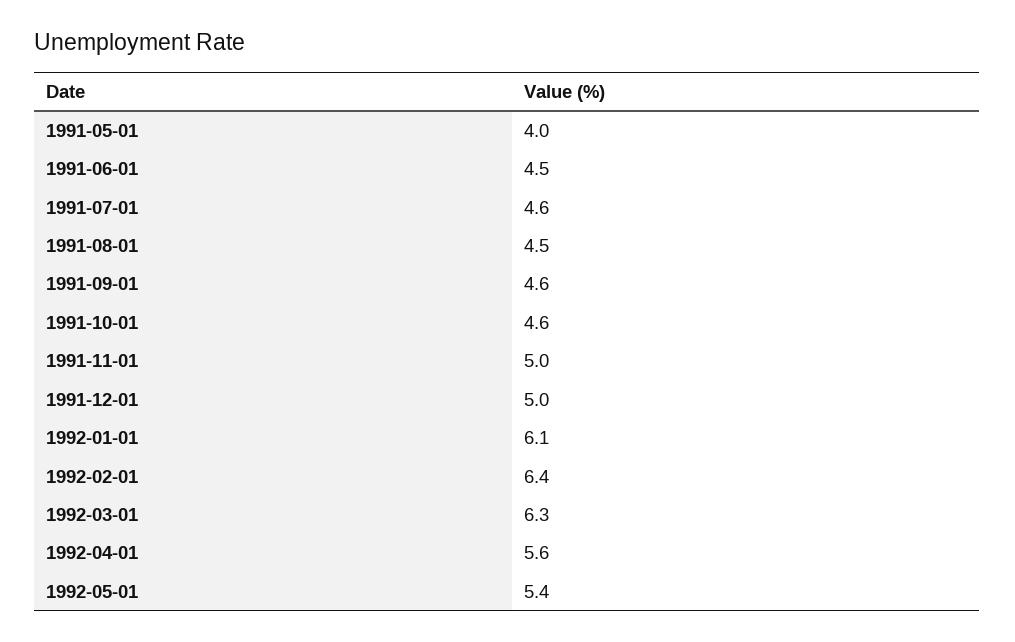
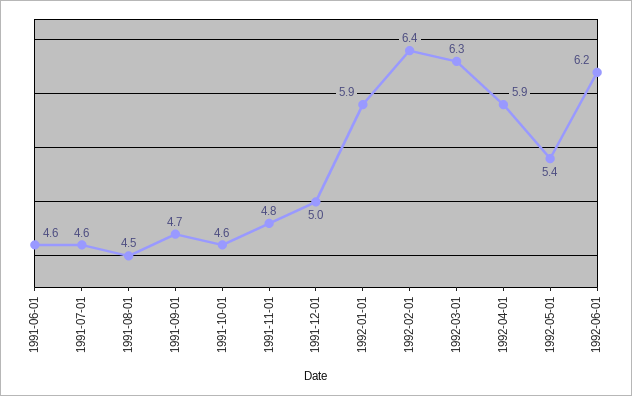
1991-05-01: 4 -> none
1991-06-01: 4.5 -> 4.6
1991-09-01: 4.6 -> 4.7
1991-11-01: 5 -> 4.8
1992-01-01: 6.1 -> 5.9
1992-04-01: 5.6 -> 5.9
1992-06-01: none -> 6.2

